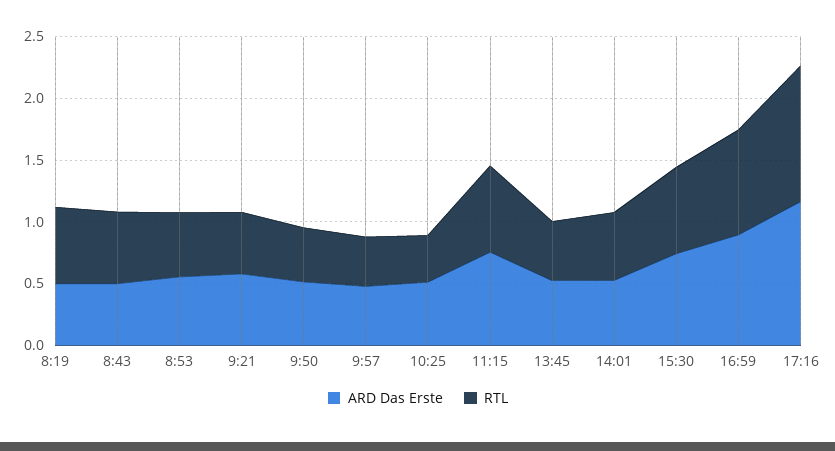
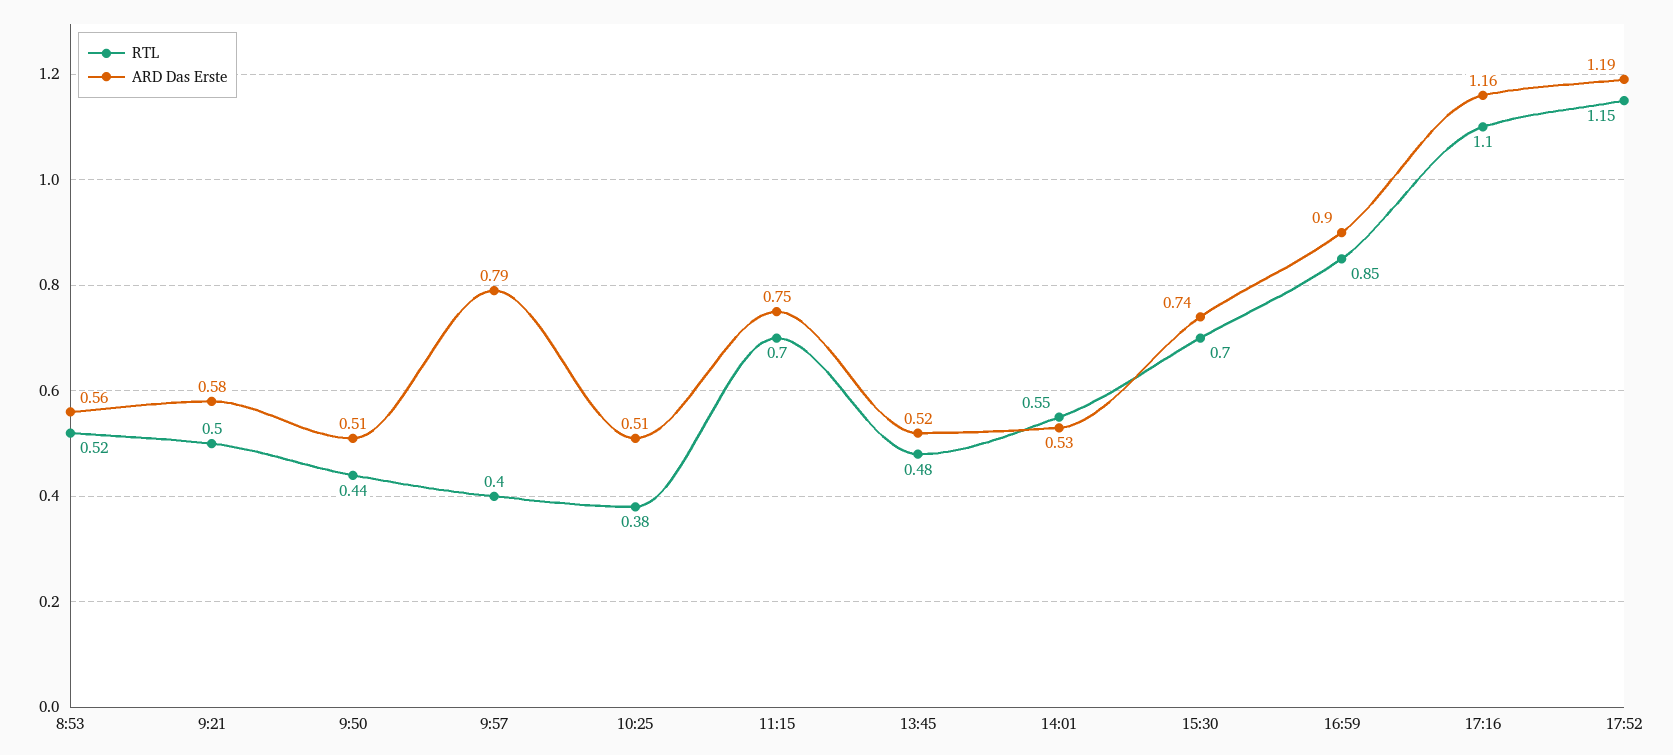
ARD Das Erste, 8:19: 0.5 -> none
RTL, 8:19: 0.6 -> none
ARD Das Erste, 8:43: 0.5 -> none
RTL, 8:43: 0.6 -> none
ARD Das Erste, 9:57: 0.5 -> 0.79
RTL, 17:52: none -> 1.15
ARD Das Erste, 17:52: none -> 1.19

